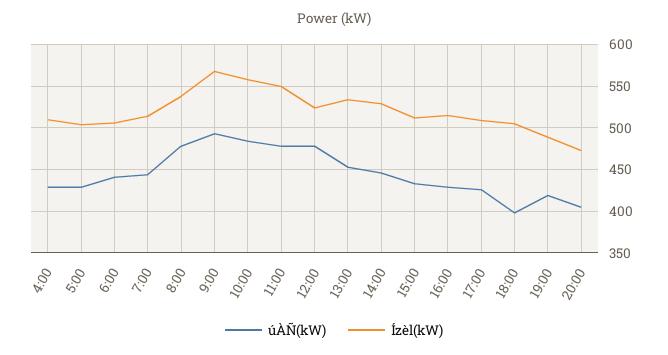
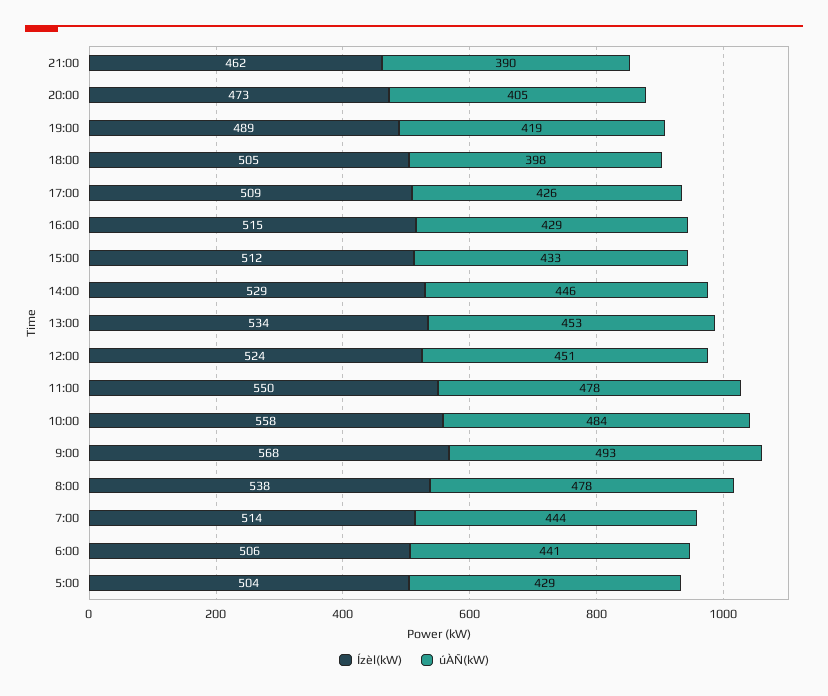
úÀÑ(kW), 4:00: 430 -> none
Ízèl(kW), 4:00: 510 -> none
úÀÑ(kW), 12:00: 480 -> 451
Ízèl(kW), 21:00: none -> 462
úÀÑ(kW), 21:00: none -> 390

